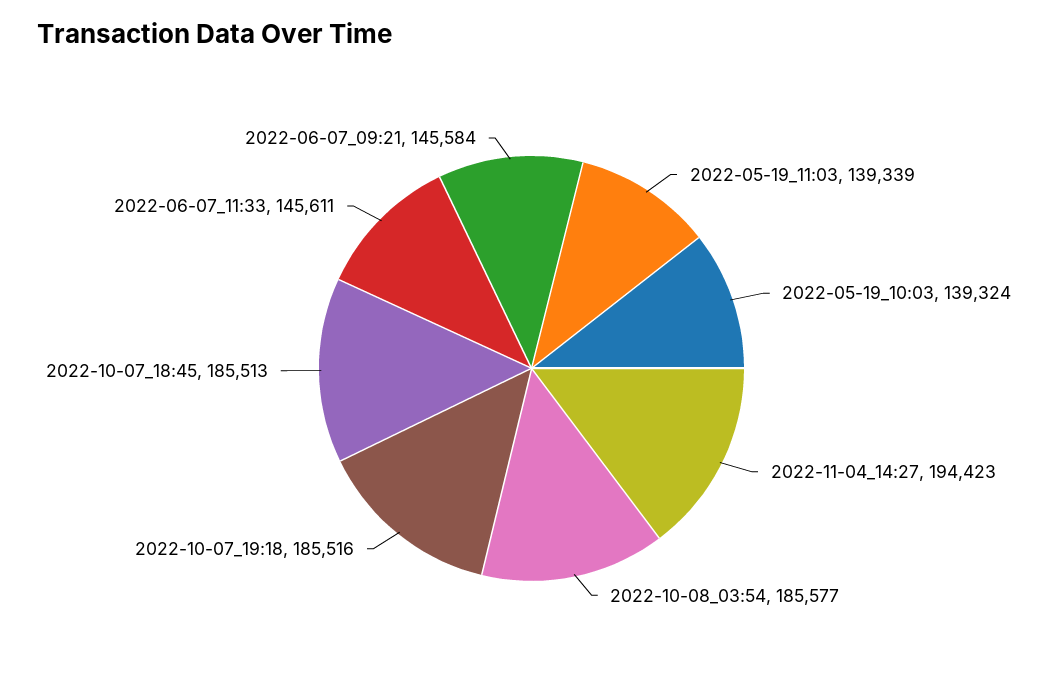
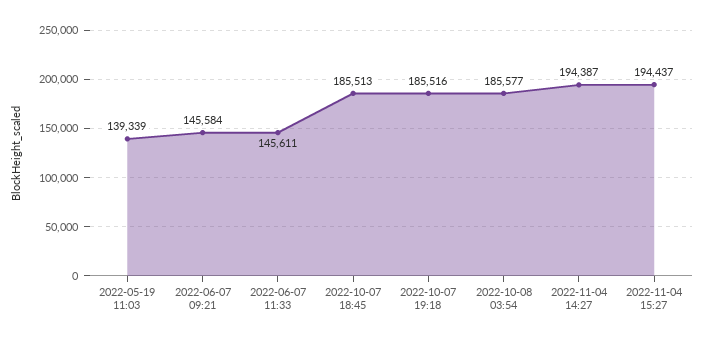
2022-05-19_10:03: 139324 -> none
2022-11-04_14:27: 194423 -> 194387
2022-11-04 15:27: none -> 194437

